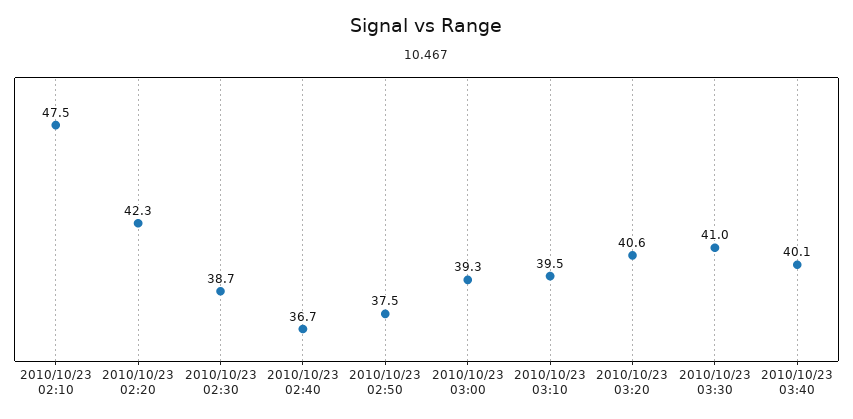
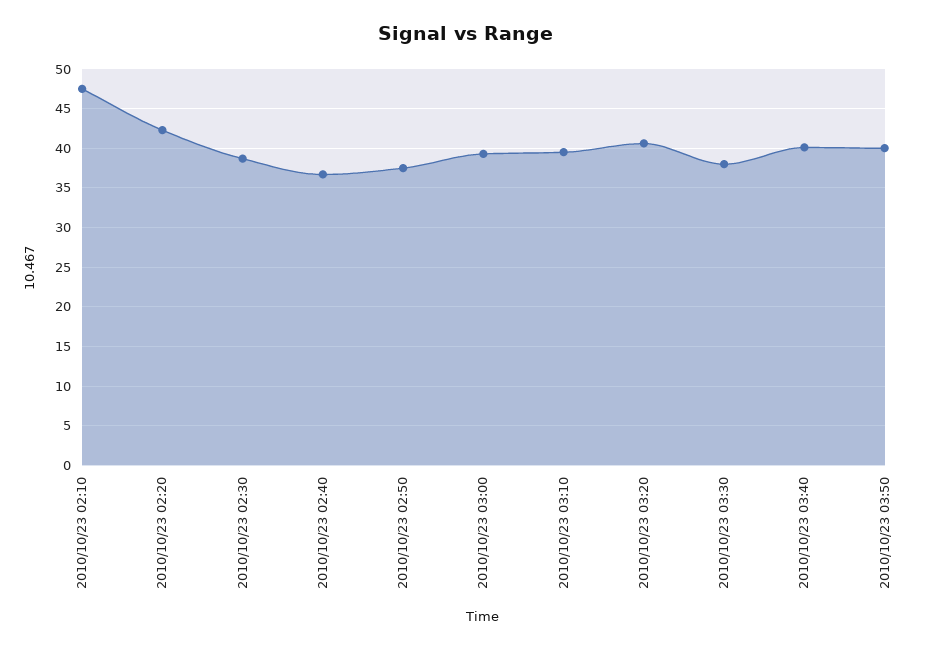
2010/10/23 03:30: 41 -> 38
2010/10/23 03:50: none -> 40

